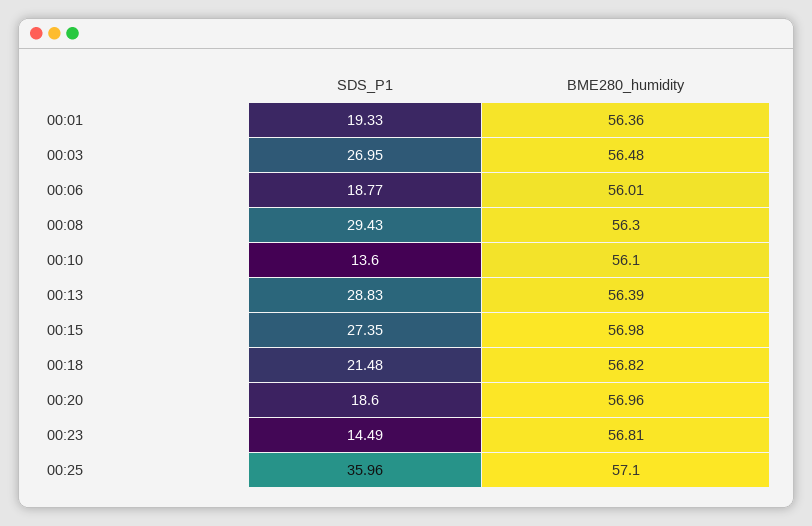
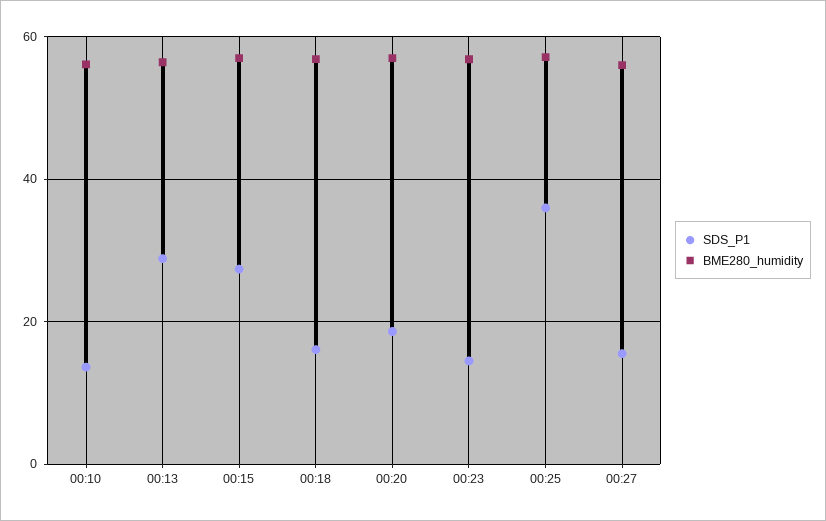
SDS_P1, 00:01: 19.33 -> none
BME280_humidity, 00:01: 56.36 -> none
SDS_P1, 00:03: 26.95 -> none
BME280_humidity, 00:03: 56.48 -> none
SDS_P1, 00:06: 18.77 -> none
BME280_humidity, 00:06: 56.01 -> none
SDS_P1, 00:08: 29.43 -> none
BME280_humidity, 00:08: 56.3 -> none
SDS_P1, 00:18: 21.48 -> 16
SDS_P1, 00:27: none -> 16
BME280_humidity, 00:27: none -> 56

